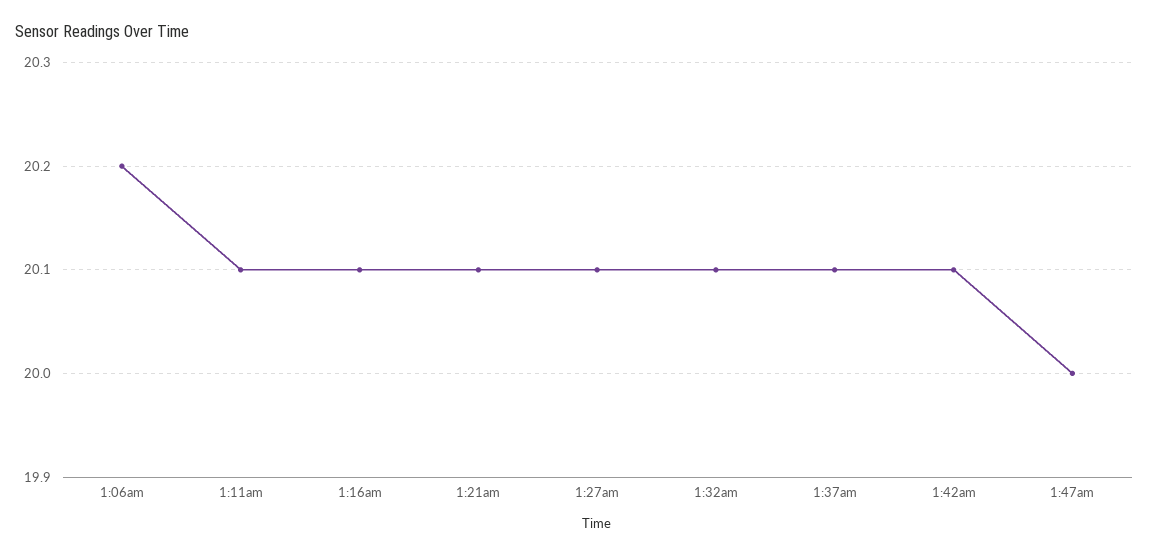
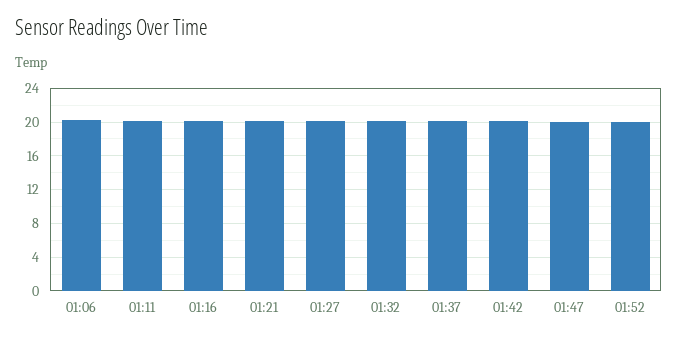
01:52: none -> 20

